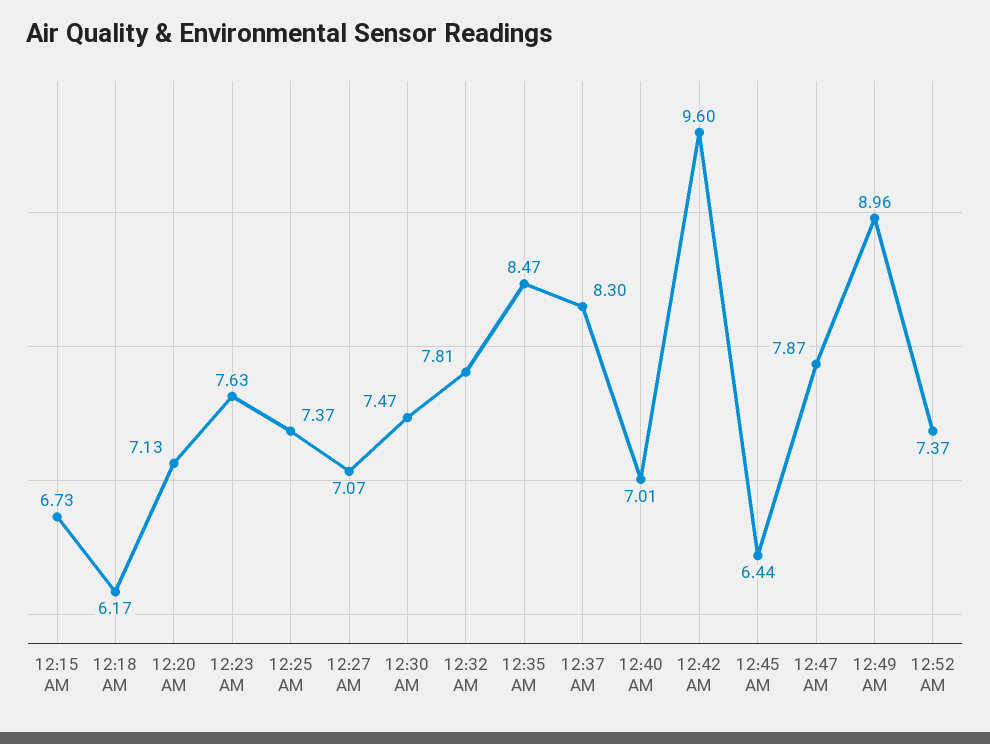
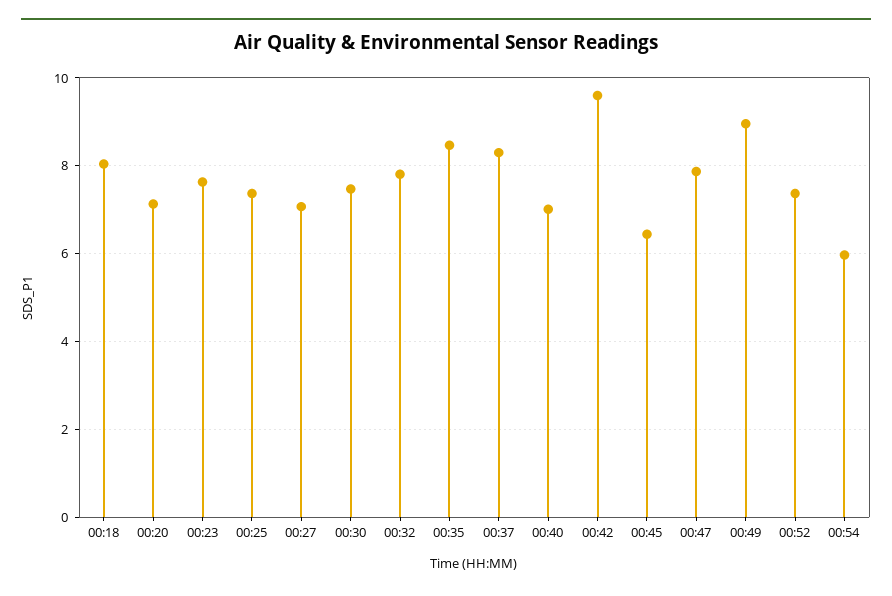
12:15 AM: 6.73 -> none
12:18 AM: 6.17 -> 8
00:54: none -> 6

